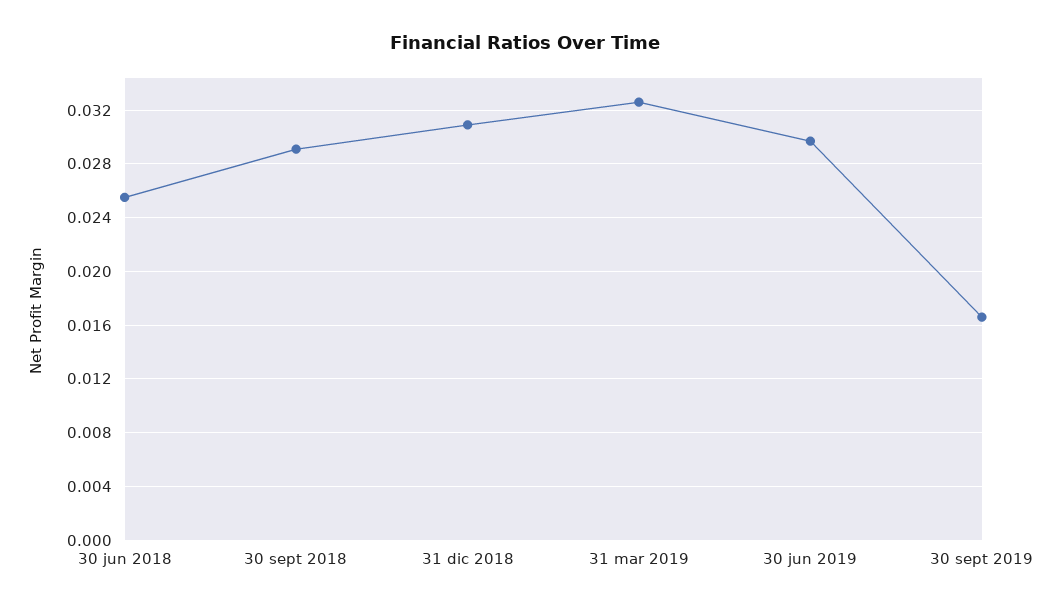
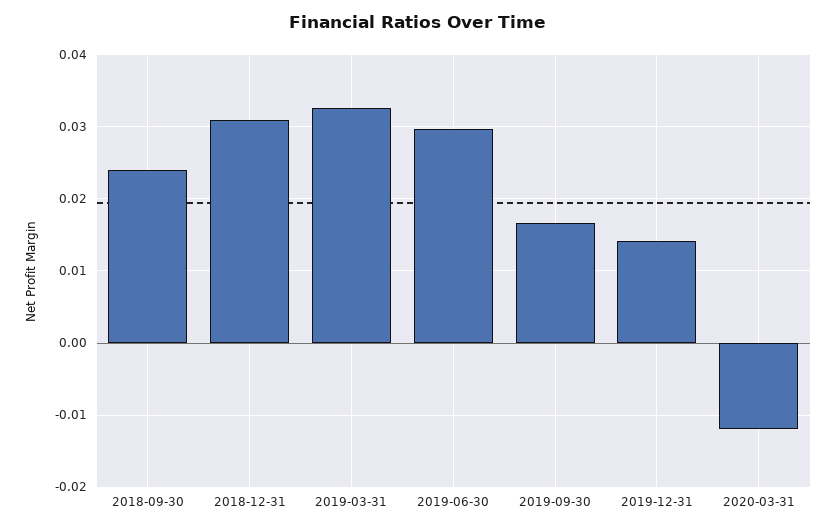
30 jun 2018: 0.0255 -> none
30 sept 2018: 0.029 -> 0.024
2019-12-31: none -> 0.014
2020-03-31: none -> -0.012

